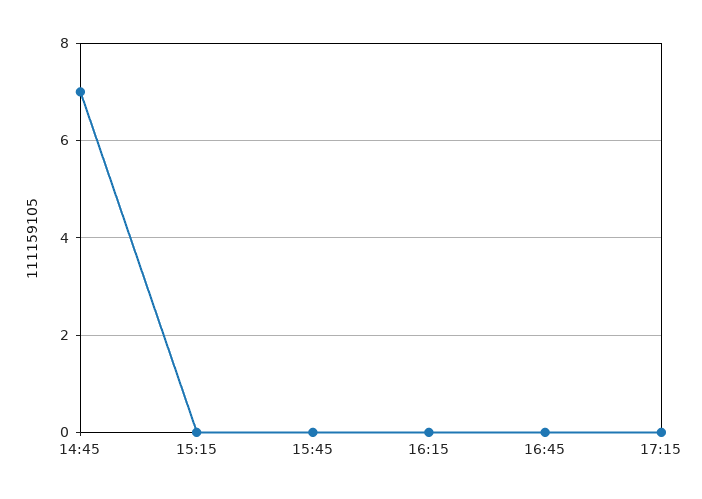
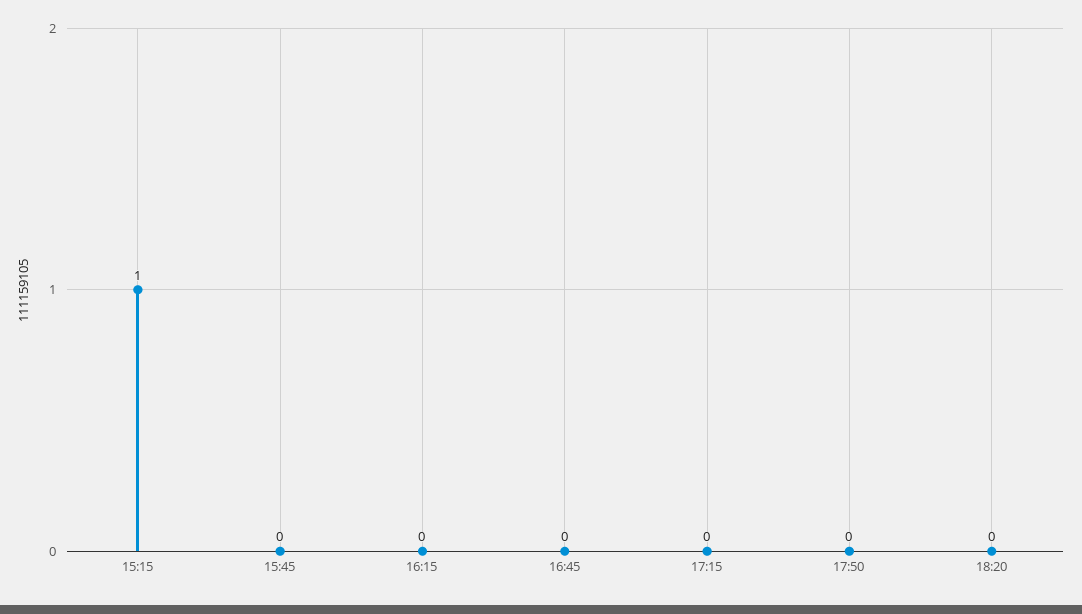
14:45: 7 -> none
15:15: 0 -> 1
17:50: none -> 0
18:20: none -> 0

